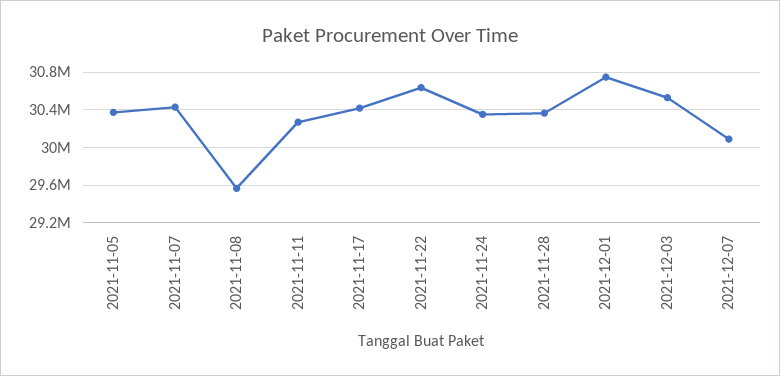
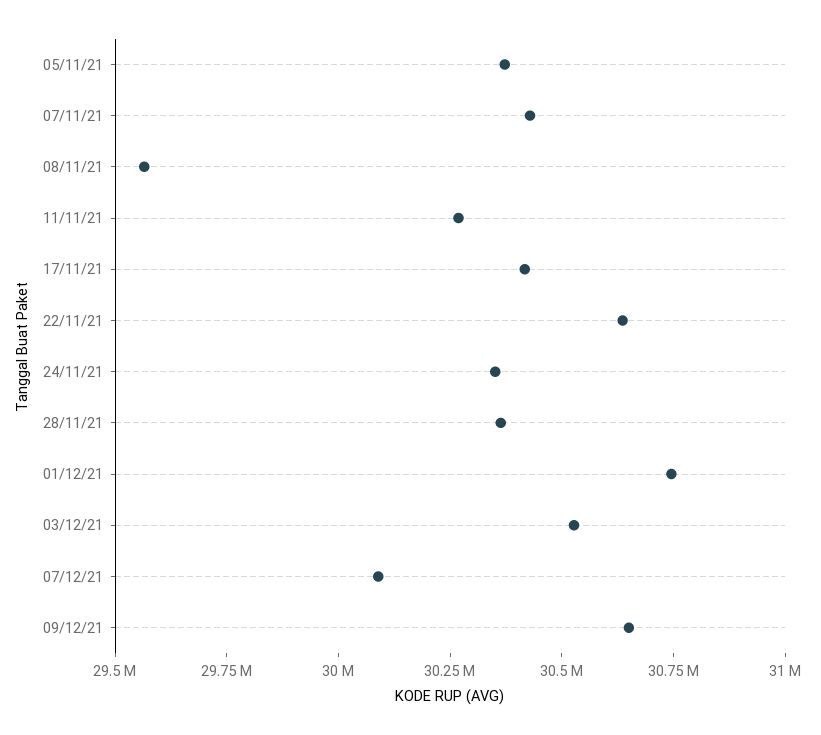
09/12/21: none -> 30650000

